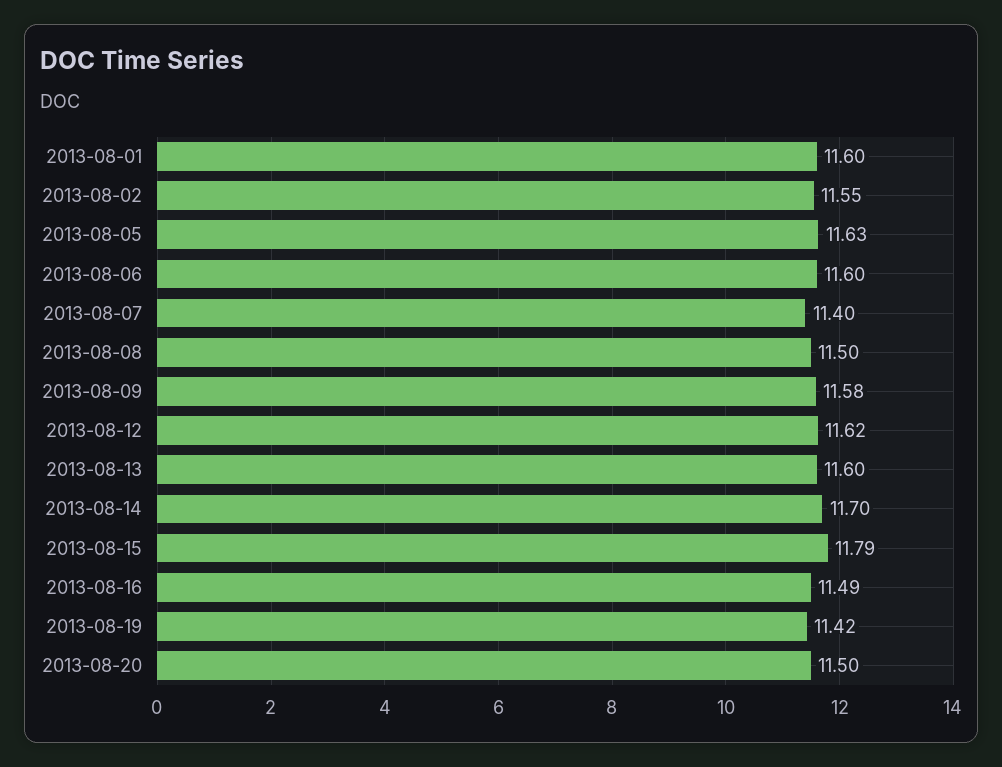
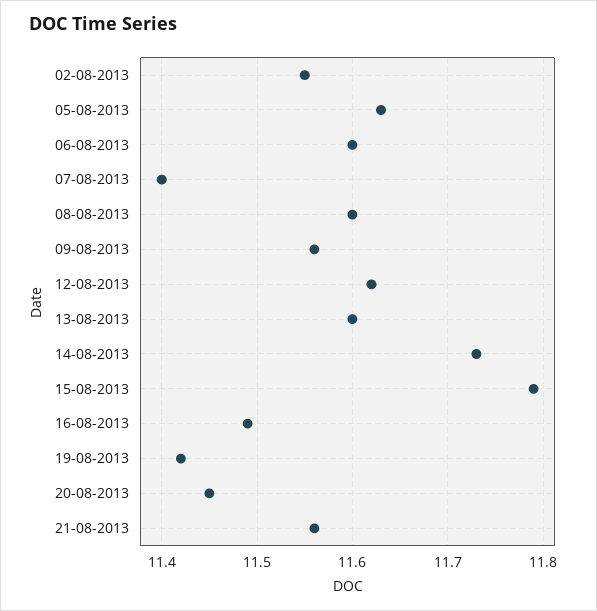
2013-08-01: 11.6 -> none
2013-08-08: 11.5 -> 11.6
2013-08-09: 11.58 -> 11.56
2013-08-14: 11.7 -> 11.73
2013-08-20: 11.5 -> 11.45
21-08-2013: none -> 11.56

